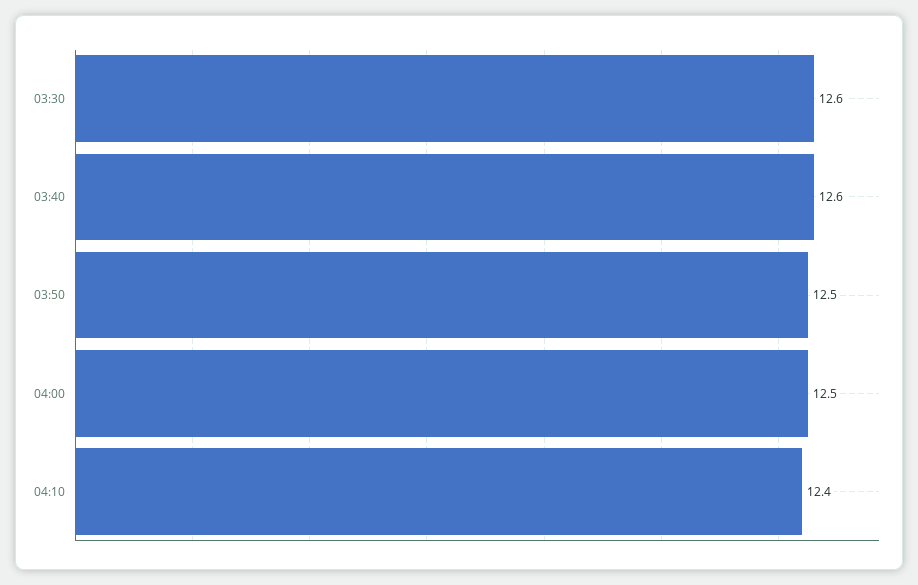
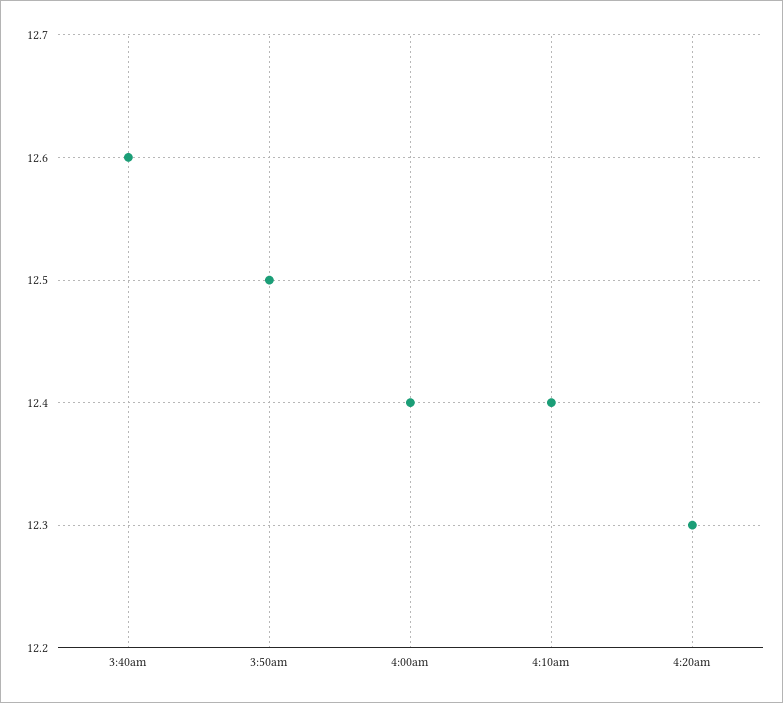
03:30: 12.6 -> none
04:00: 12.5 -> 12.4
4:20am: none -> 12.3

